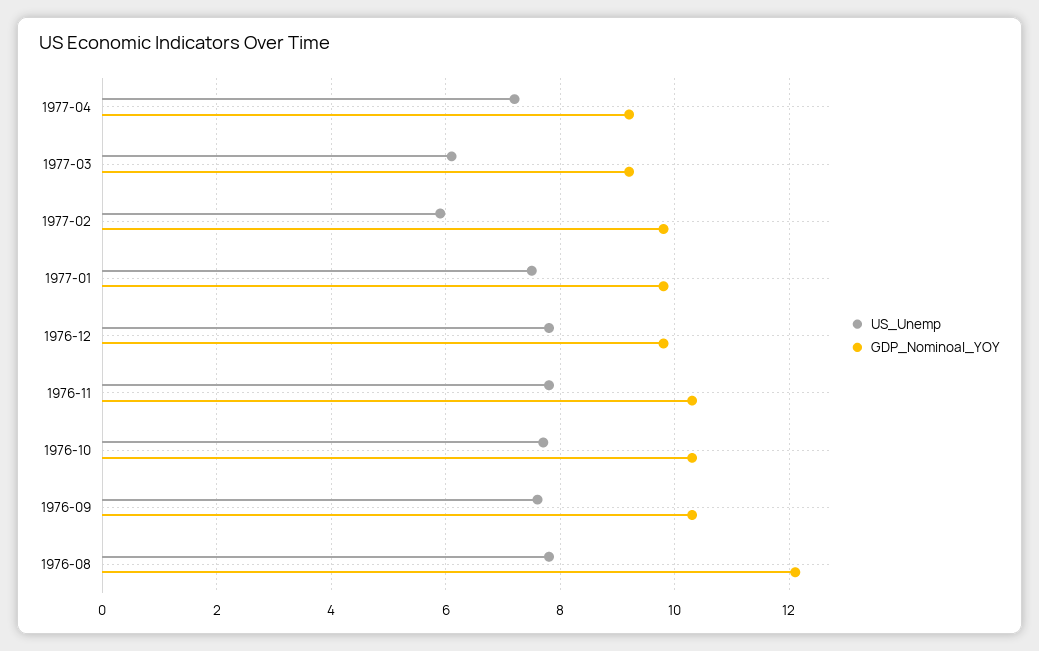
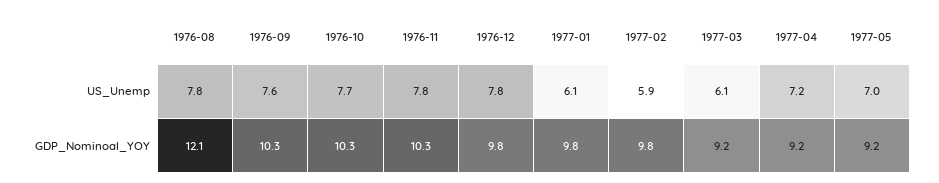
US_Unemp, 1977-01: 7.5 -> 6.1
US_Unemp, 1977-05: none -> 7
GDP_Nominoal_YOY, 1977-05: none -> 9.2

